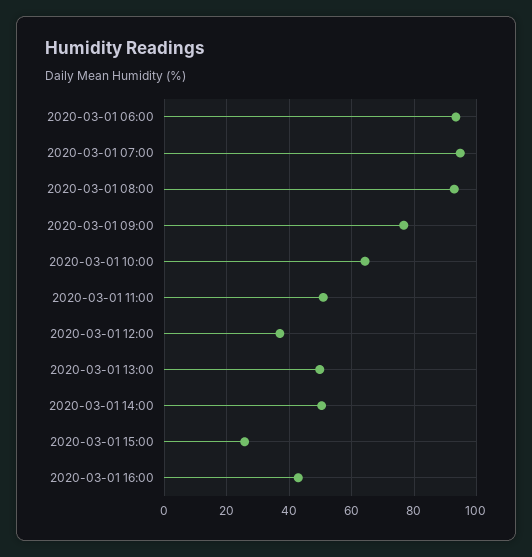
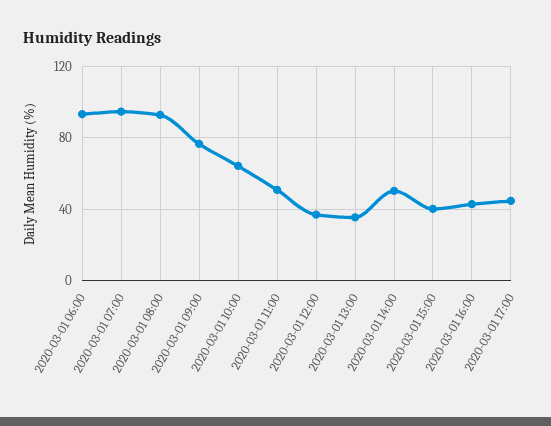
2020-03-01 13:00: 50 -> 35
2020-03-01 15:00: 26 -> 40
2020-03-01 17:00: none -> 45

